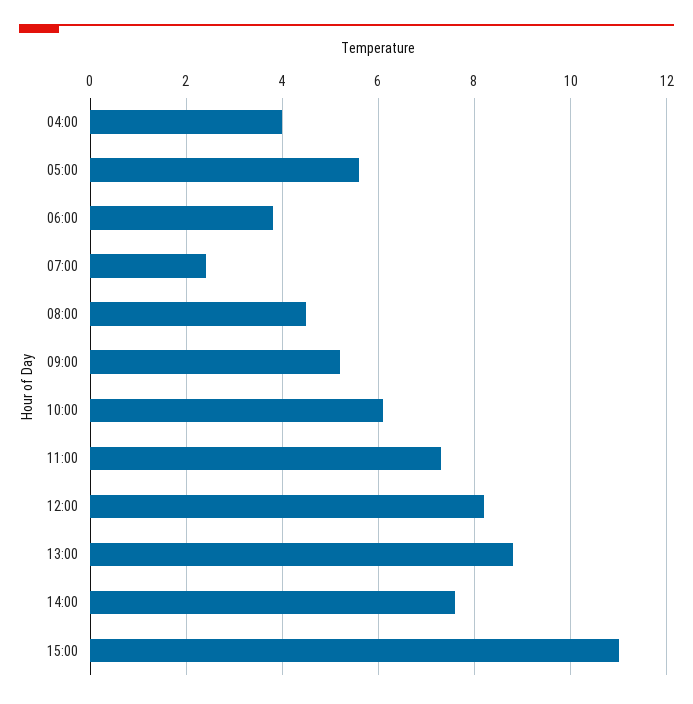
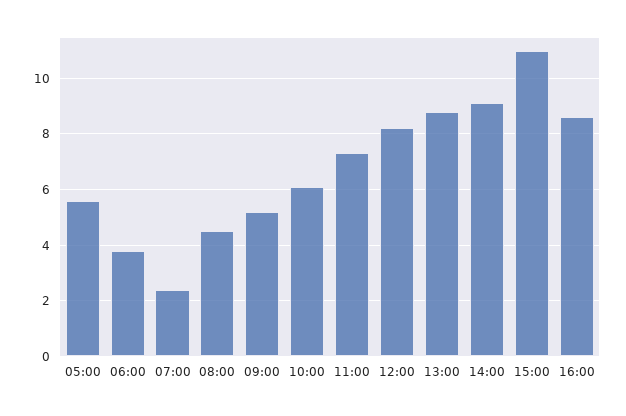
04:00: 4 -> none
14:00: 7.5 -> 9
16:00: none -> 8.5

